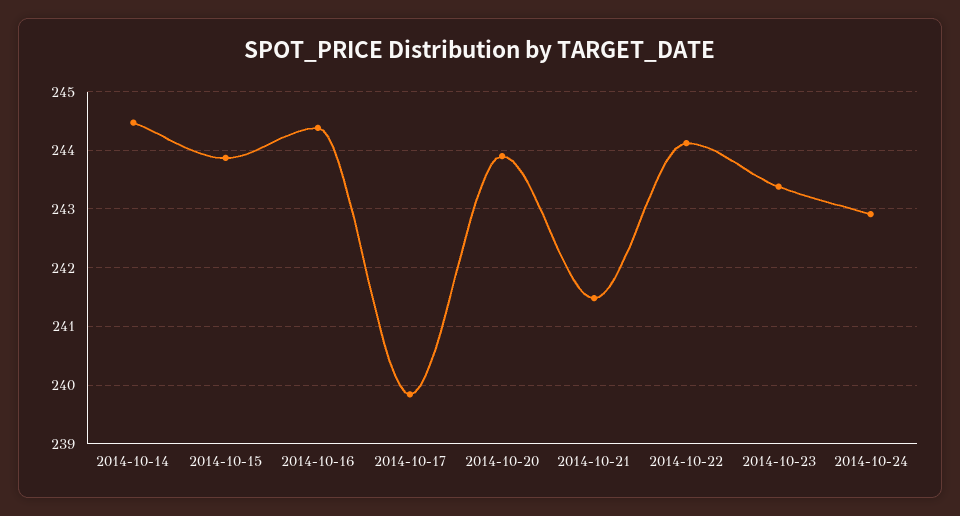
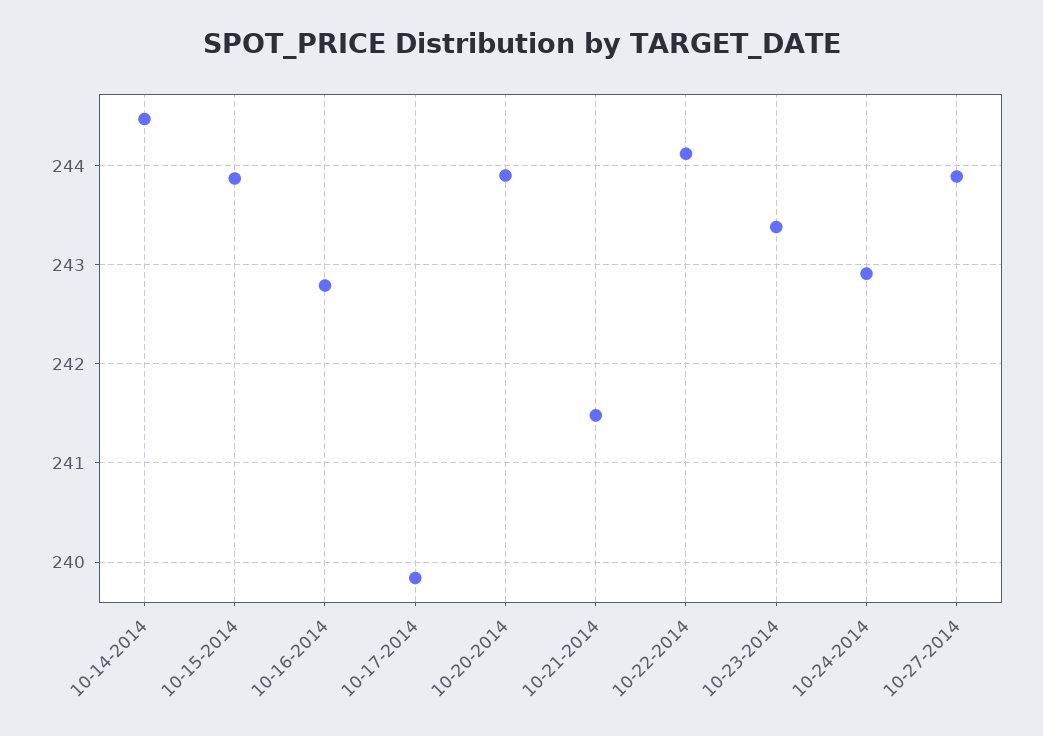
2014-10-16: 244.4 -> 242.8
10-27-2014: none -> 243.9

